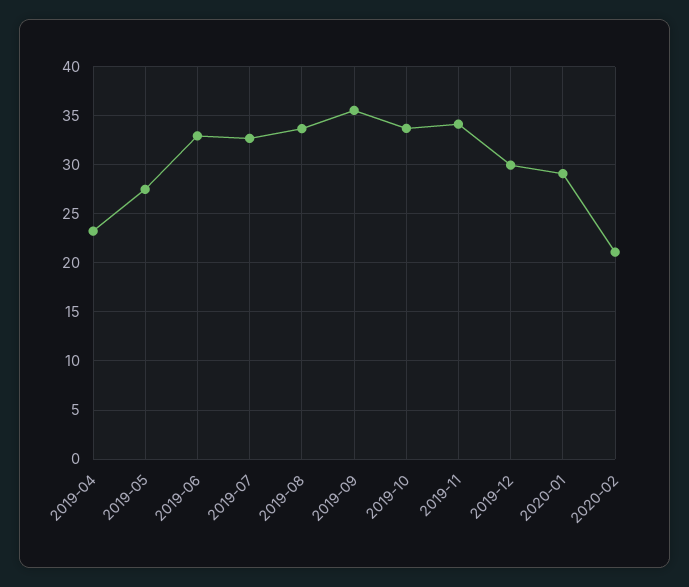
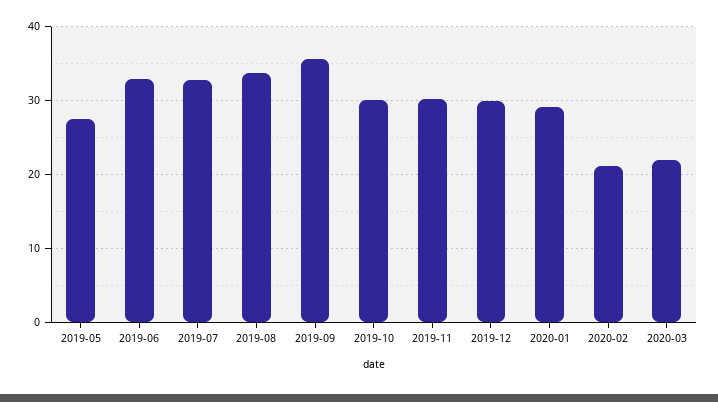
2019-04: 23 -> none
2019-10: 34 -> 30
2019-11: 34 -> 30
2020-03: none -> 22

